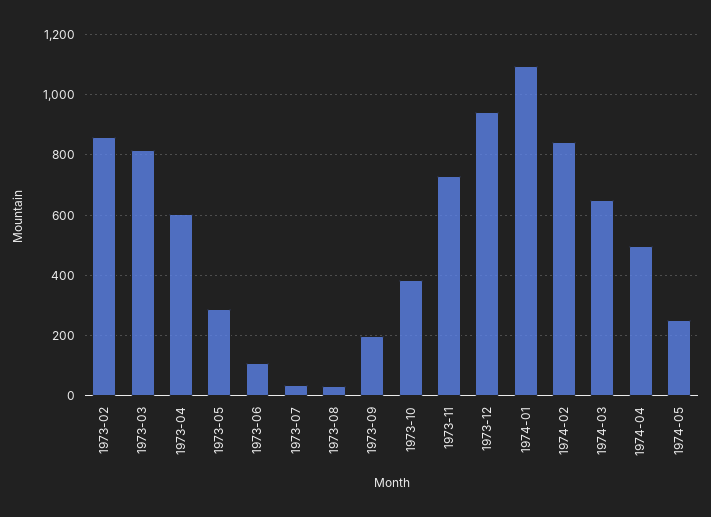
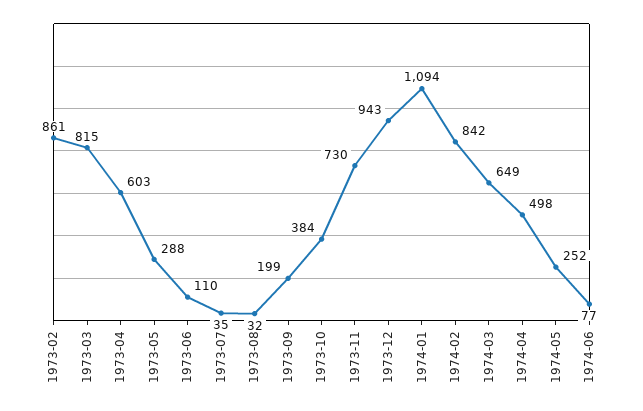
1974-06: none -> 77

